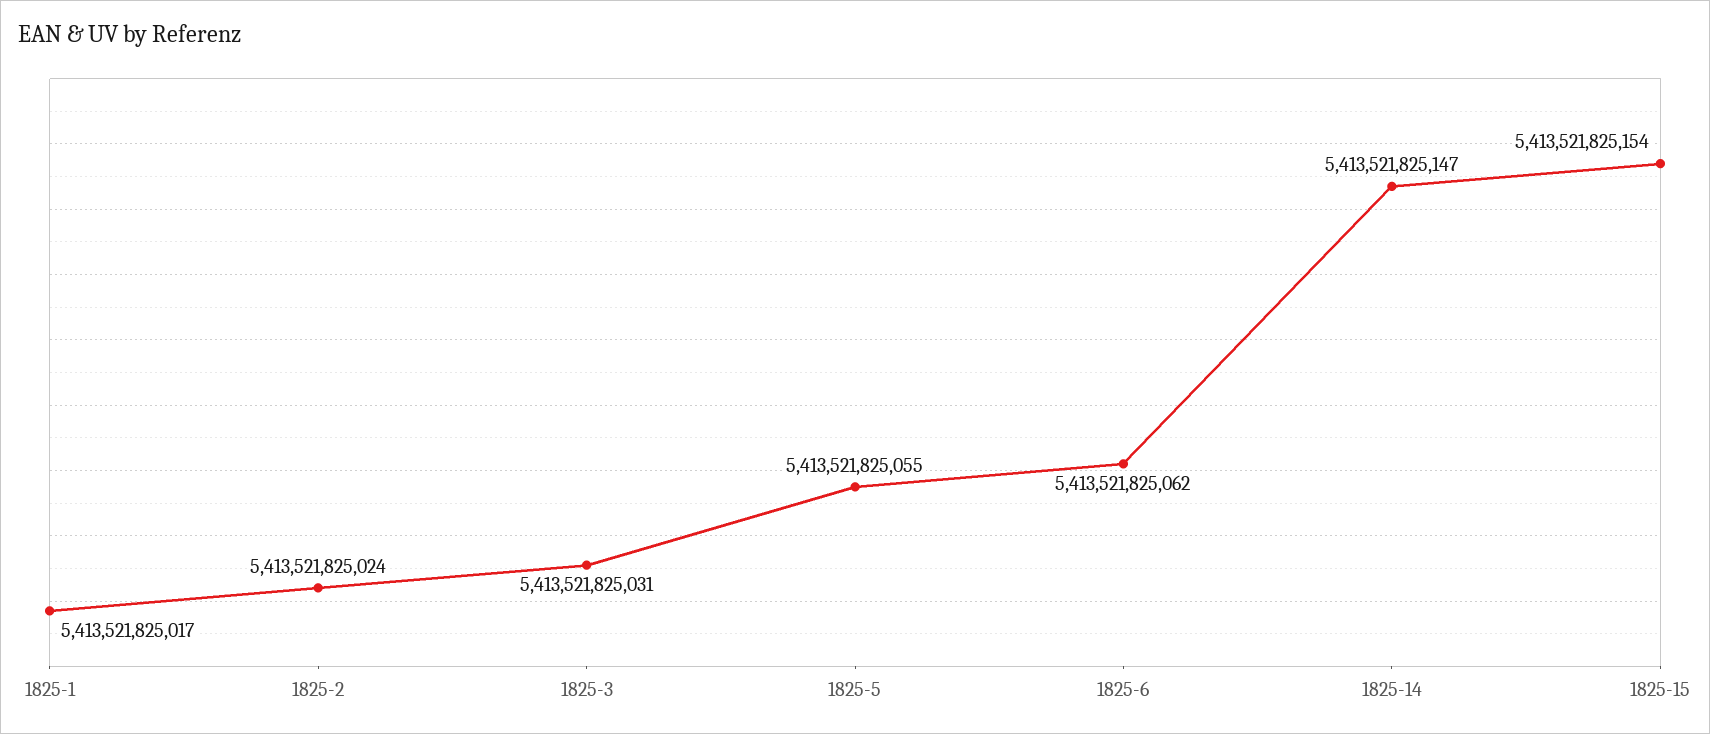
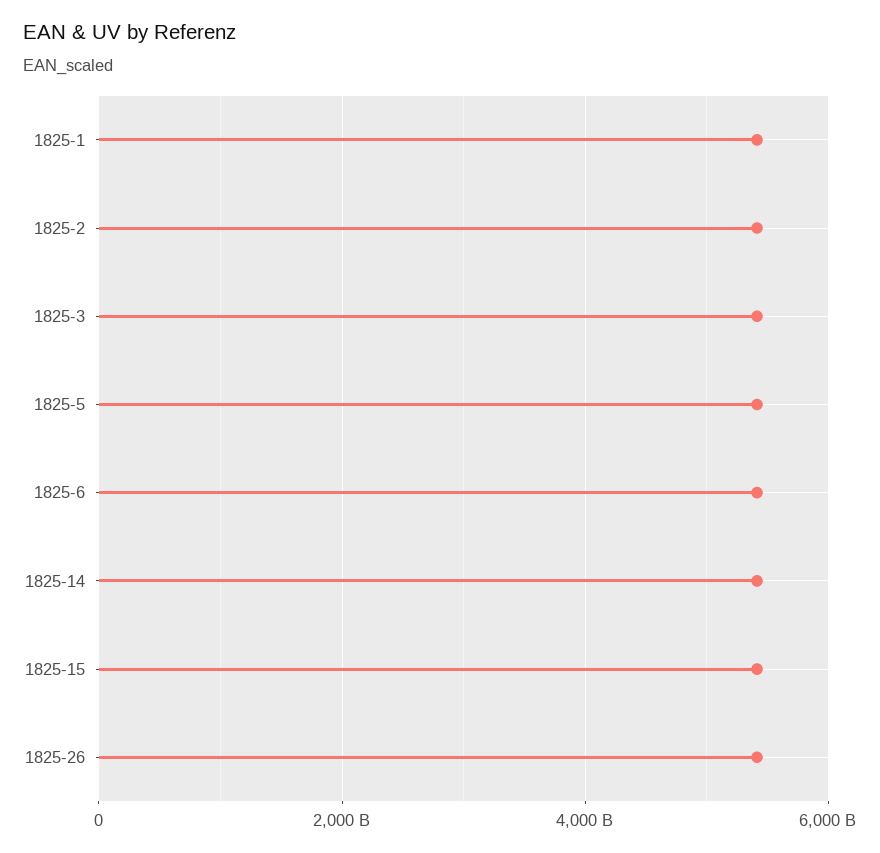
1825-26: none -> 5400000000000

